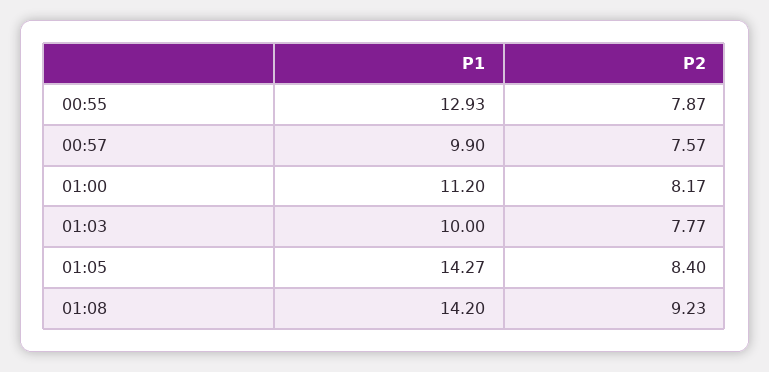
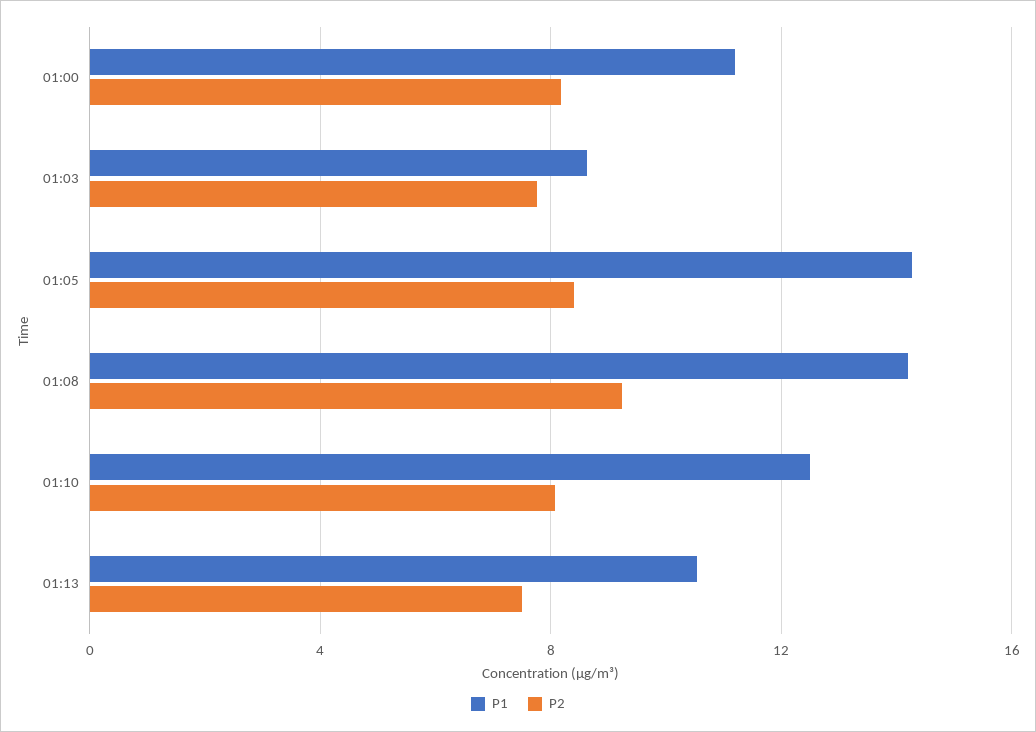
P1, 00:55: 12.93 -> none
P2, 00:55: 7.87 -> none
P1, 00:57: 9.9 -> none
P2, 00:57: 7.57 -> none
P1, 01:03: 10 -> 8.5
P1, 01:10: none -> 12.5
P2, 01:10: none -> 8
P1, 01:13: none -> 10.5
P2, 01:13: none -> 7.5

